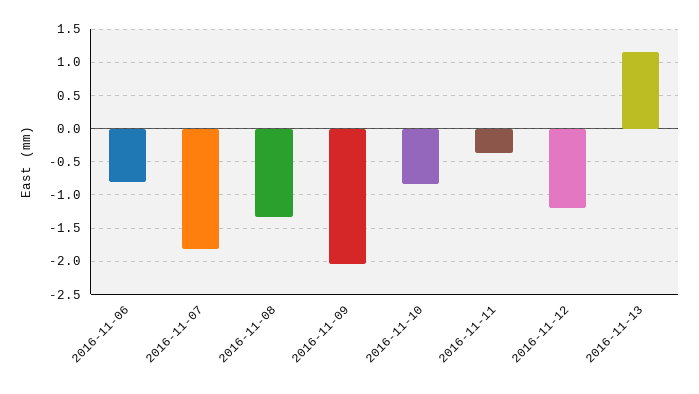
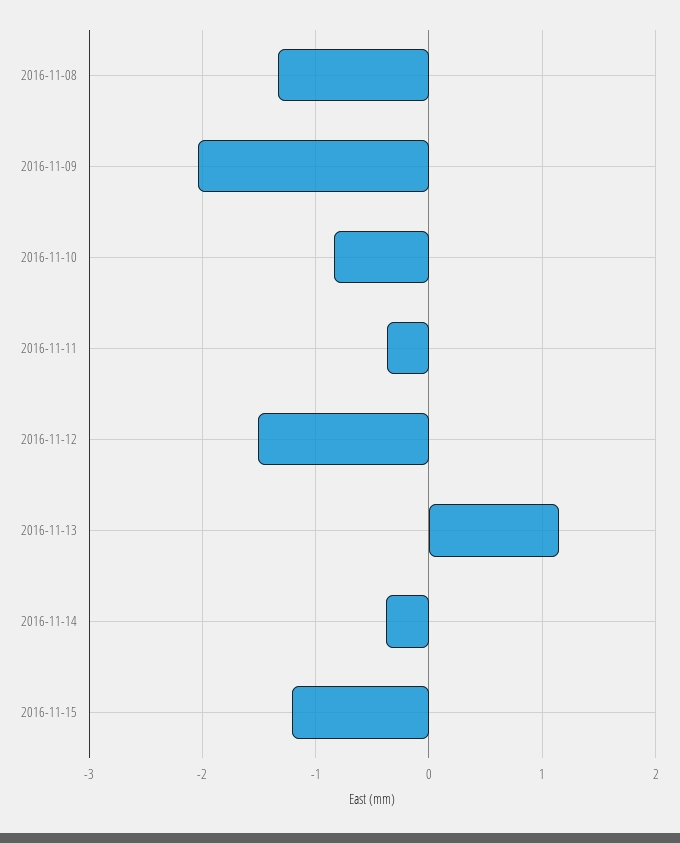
2016-11-06: -0.8 -> none
2016-11-07: -1.8 -> none
2016-11-12: -1.2 -> -1.5
2016-11-14: none -> -0.4
2016-11-15: none -> -1.2

